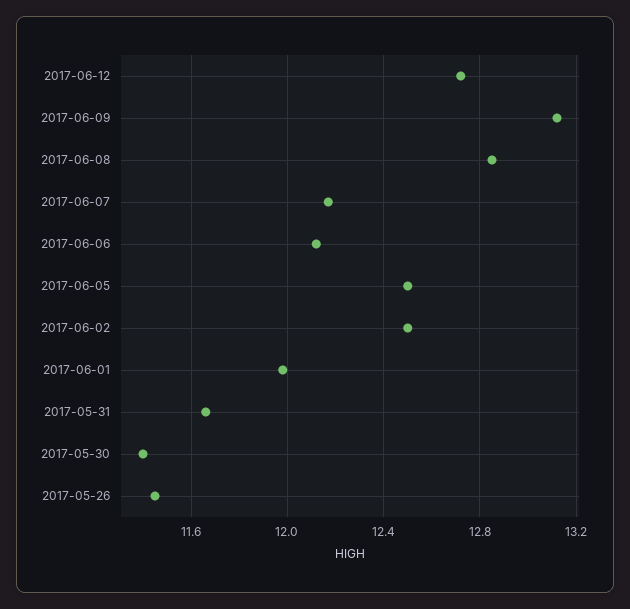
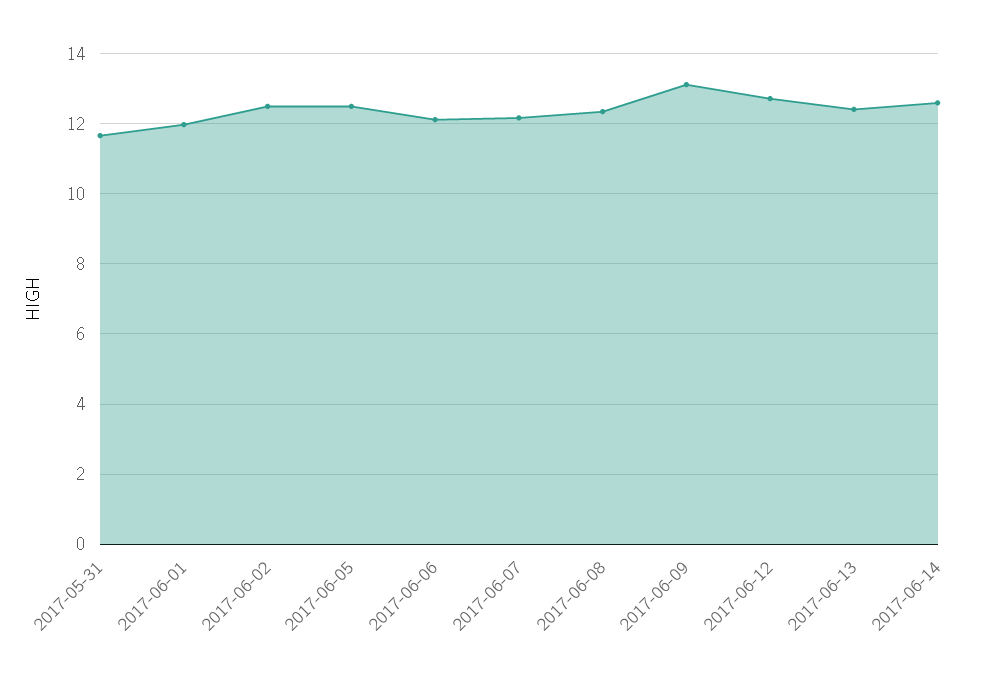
2017-06-08: 12.85 -> 12.4
2017-05-30: 11.4 -> none
2017-05-26: 11.45 -> none
2017-06-13: none -> 12.4
2017-06-14: none -> 12.6

